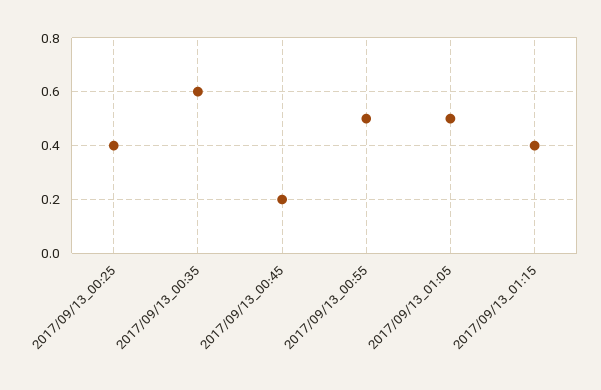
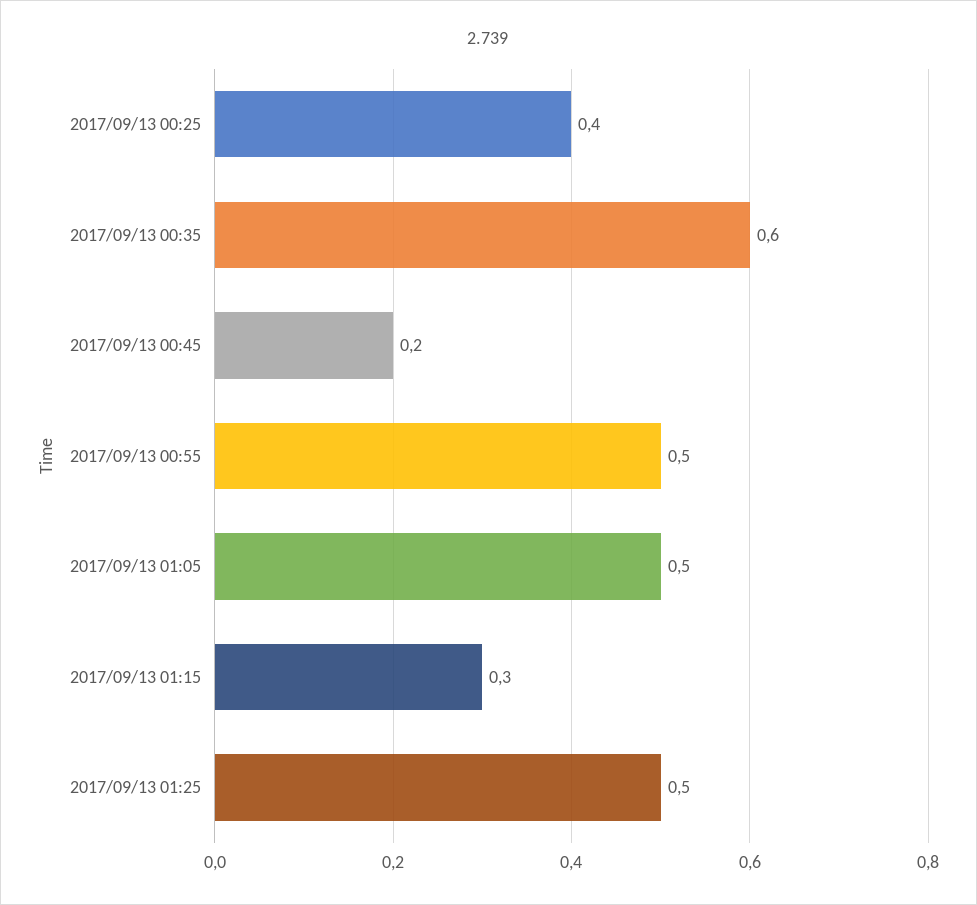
2017/09/13_01:15: 0.4 -> 0.3
2017/09/13 01:25: none -> 0.5

